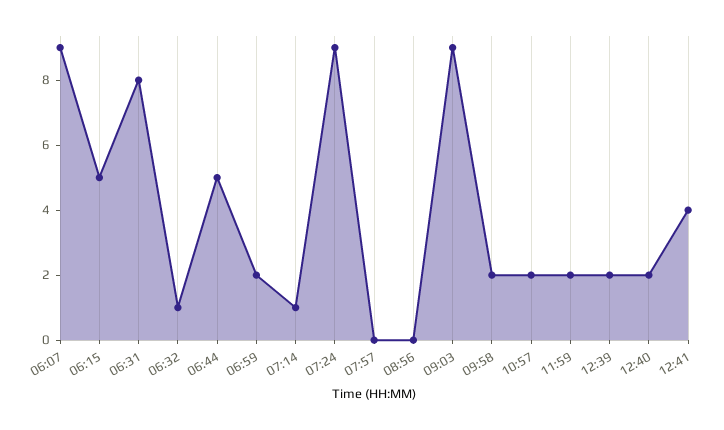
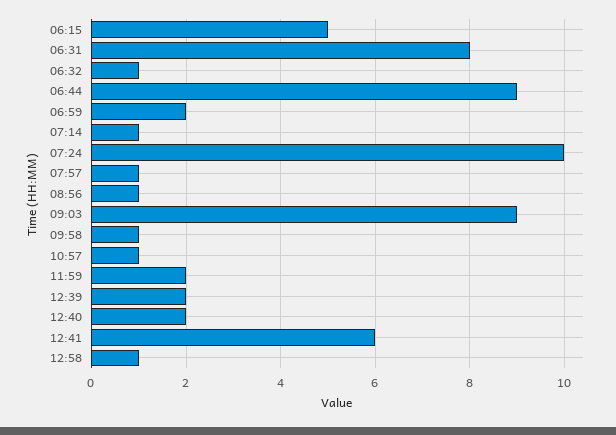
06:07: 9 -> none
06:44: 5 -> 9
07:24: 9 -> 10
07:57: 0 -> 1
08:56: 0 -> 1
09:58: 2 -> 1
10:57: 2 -> 1
12:41: 4 -> 6
12:58: none -> 1

